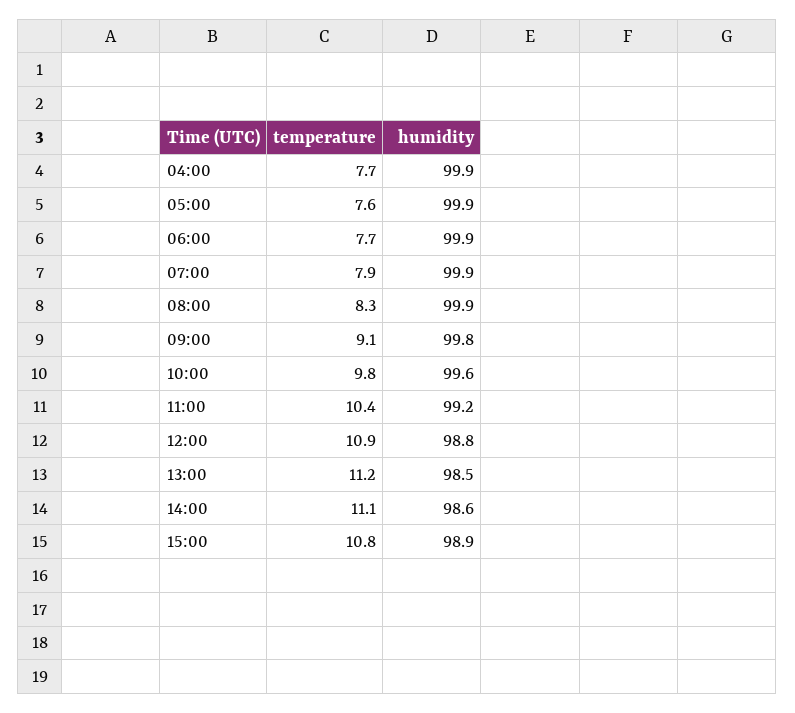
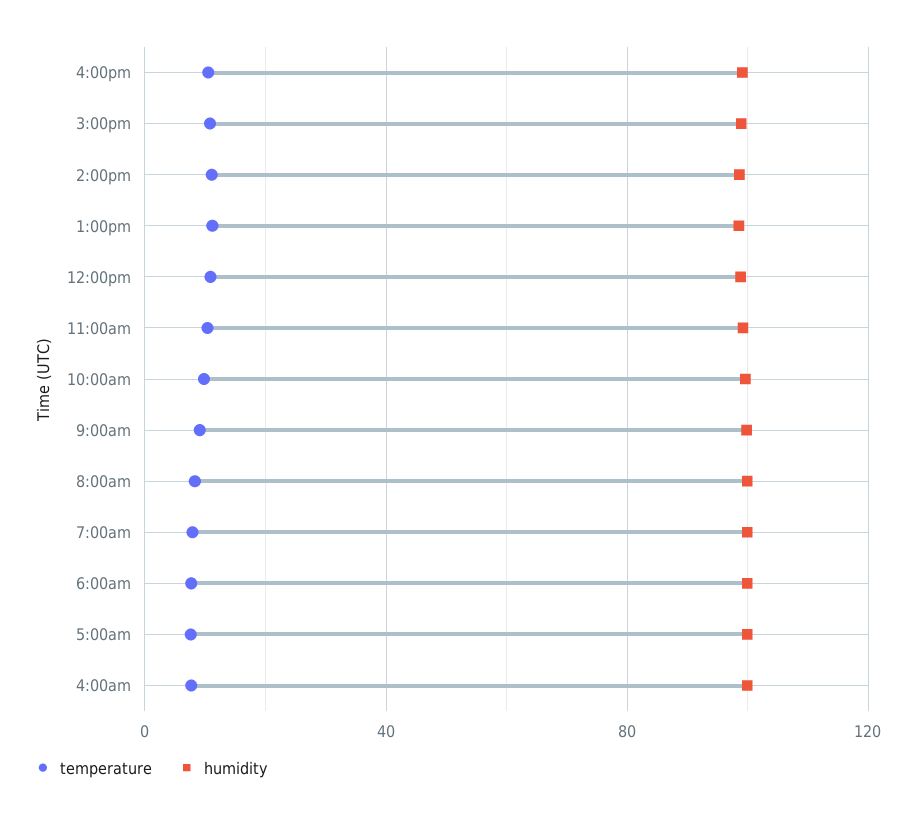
temperature, 4:00pm: none -> 10
humidity, 4:00pm: none -> 100

